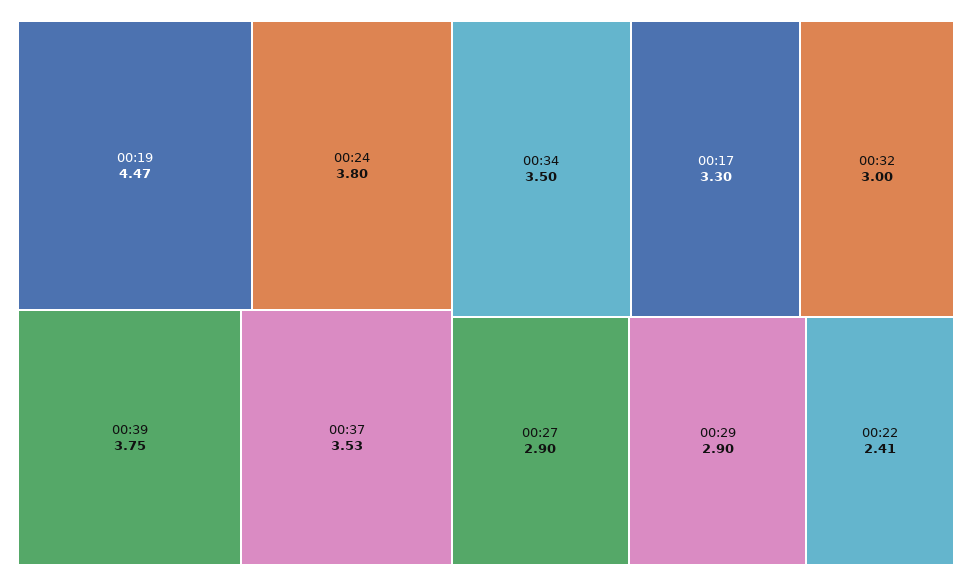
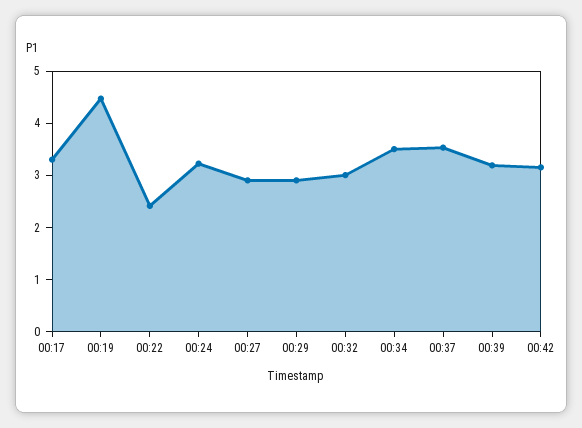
00:24: 3.8 -> 3.2
00:39: 3.75 -> 3.2
00:42: none -> 3.2

